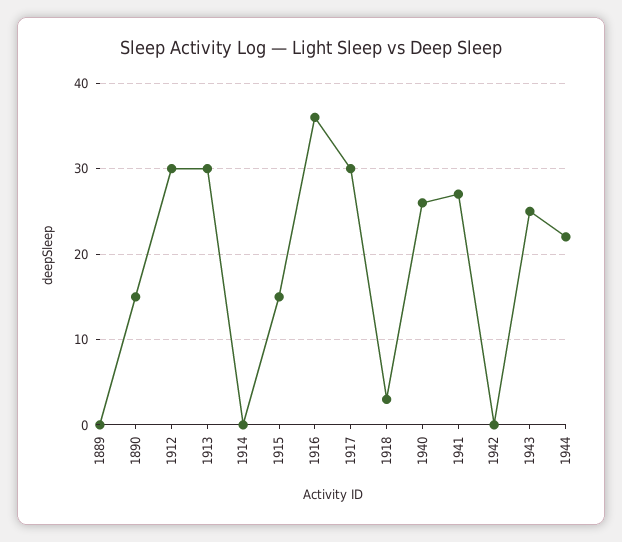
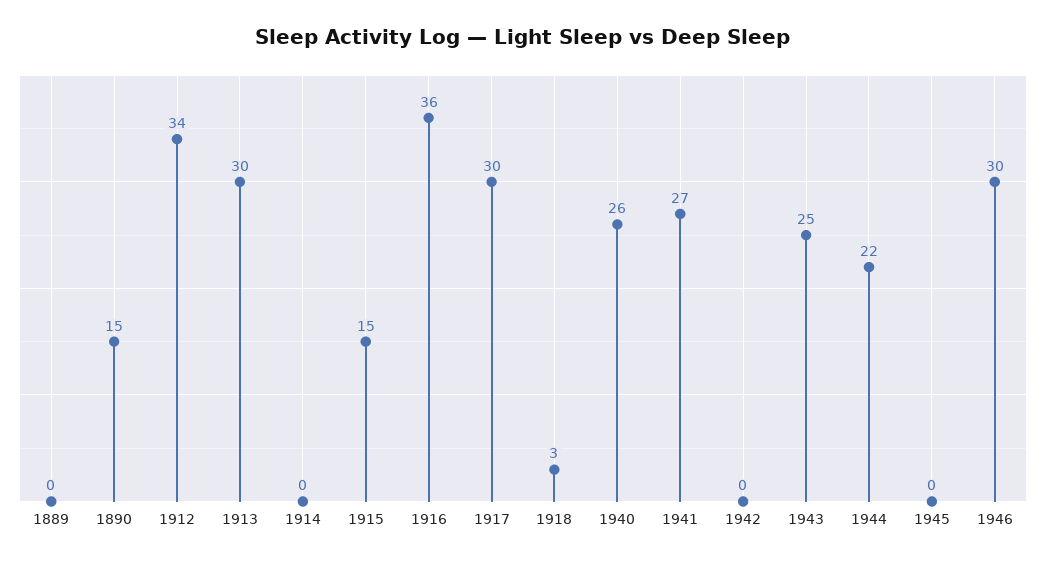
1912: 30 -> 34
1945: none -> 0
1946: none -> 30

